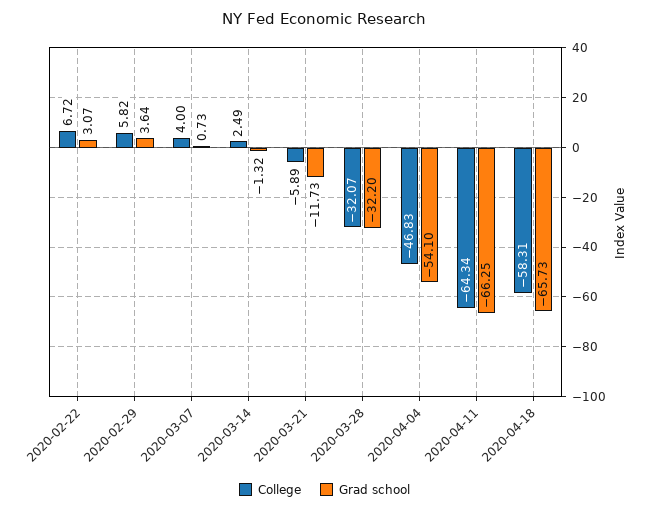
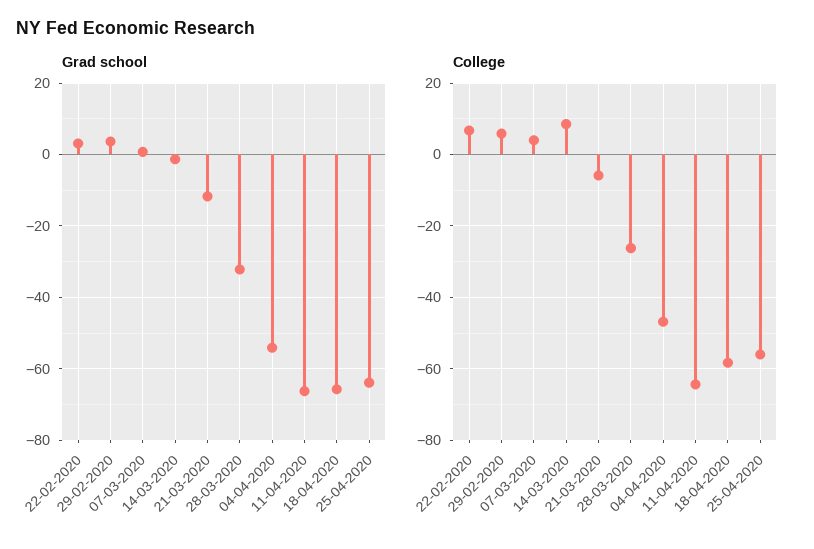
College, 2020-03-14: 2.49 -> 8
College, 2020-03-28: -32.07 -> -26
Grad school, 25-04-2020: none -> -64
College, 25-04-2020: none -> -56

